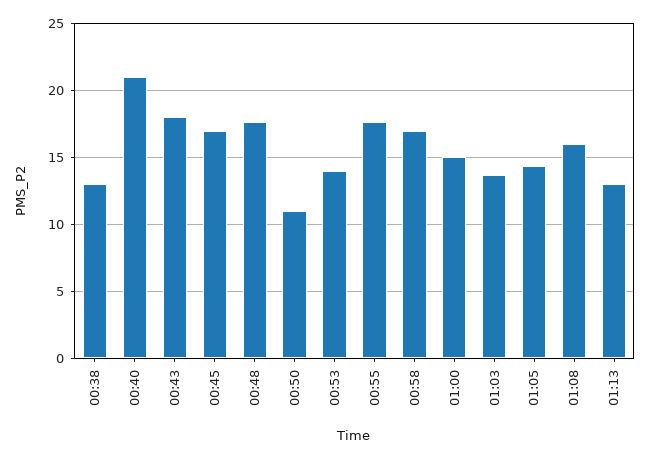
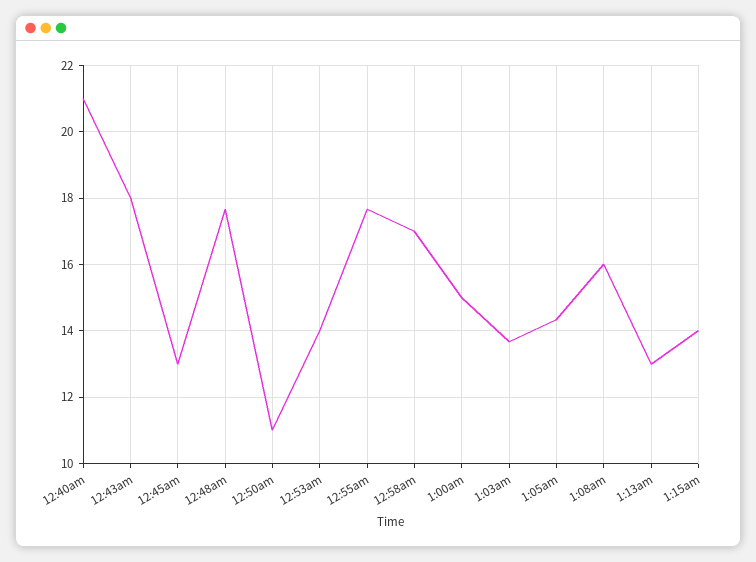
00:38: 13 -> none
00:45: 17 -> 13
1:15am: none -> 14

